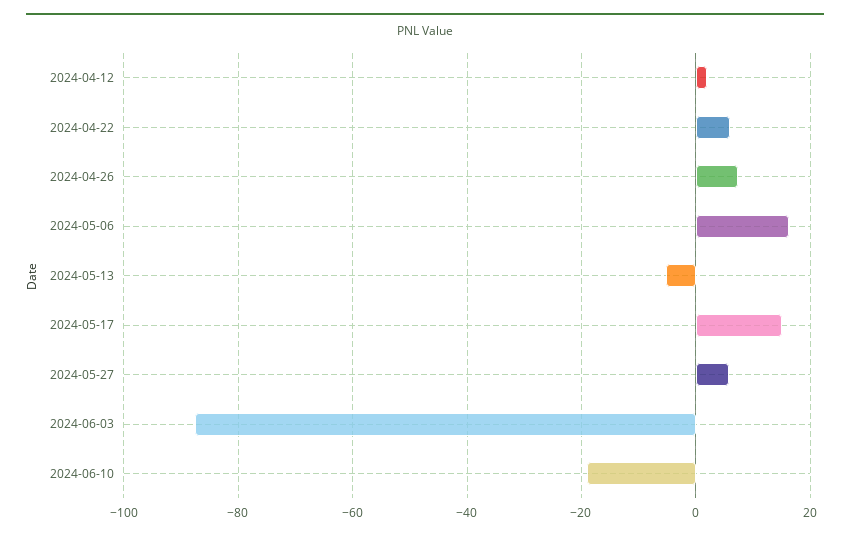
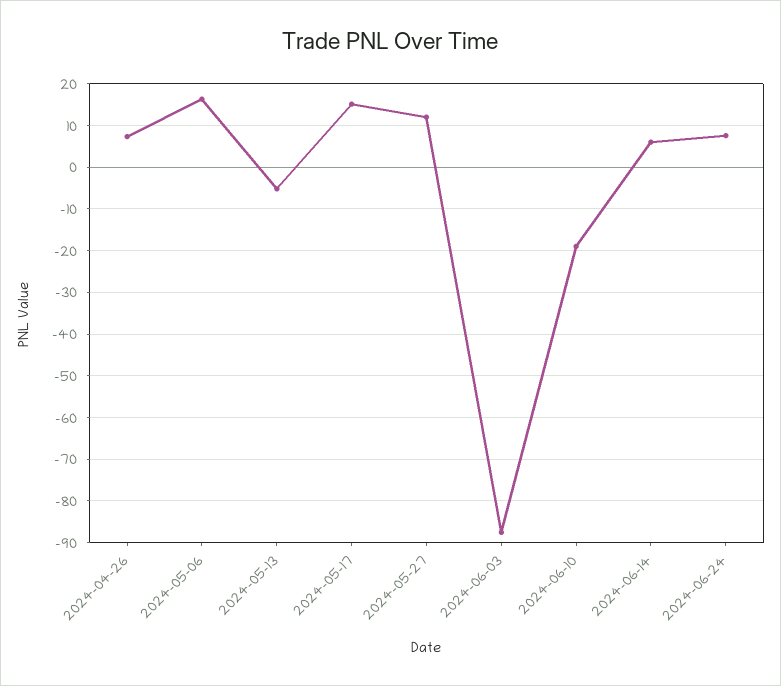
2024-04-12: 2 -> none
2024-04-22: 6 -> none
2024-05-27: 6 -> 12
2024-06-14: none -> 6
2024-06-24: none -> 8

